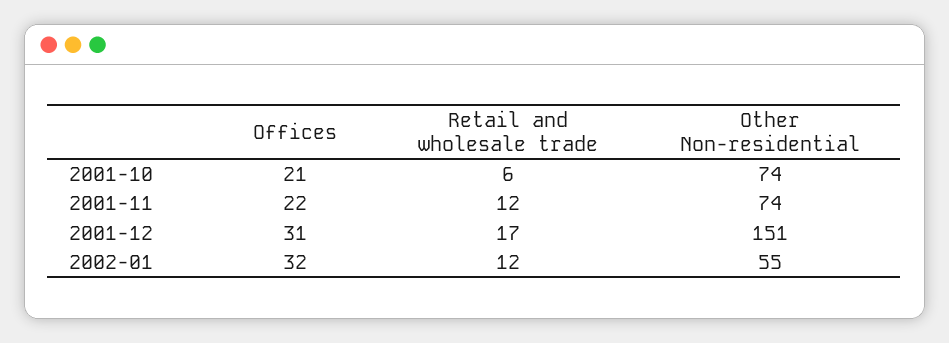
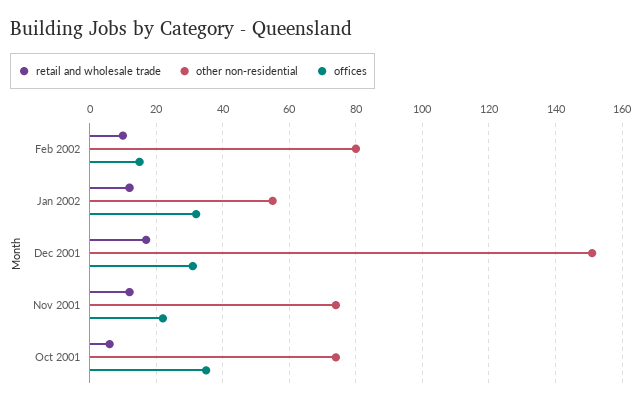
Offices, 2001-10: 21 -> 35
Retail and wholesale trade, Feb 2002: none -> 10
Other Non-residential, Feb 2002: none -> 80
Offices, Feb 2002: none -> 15

